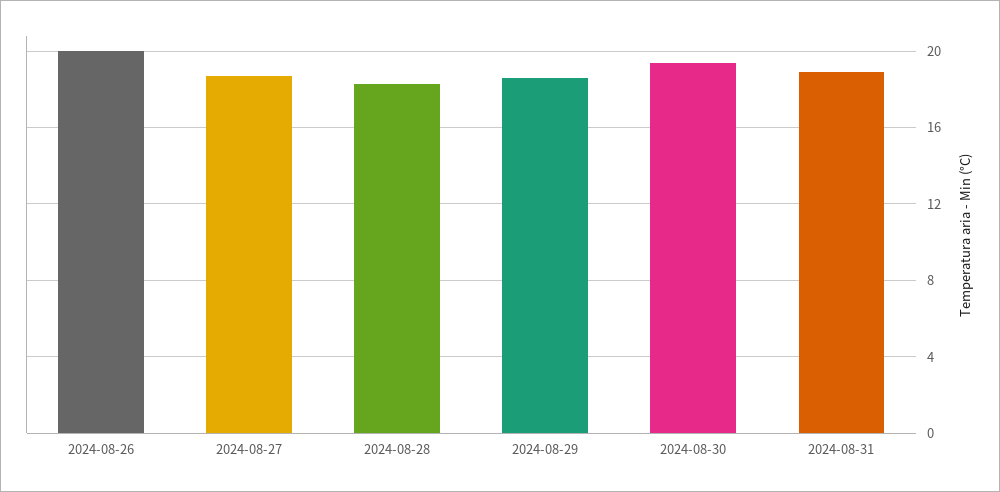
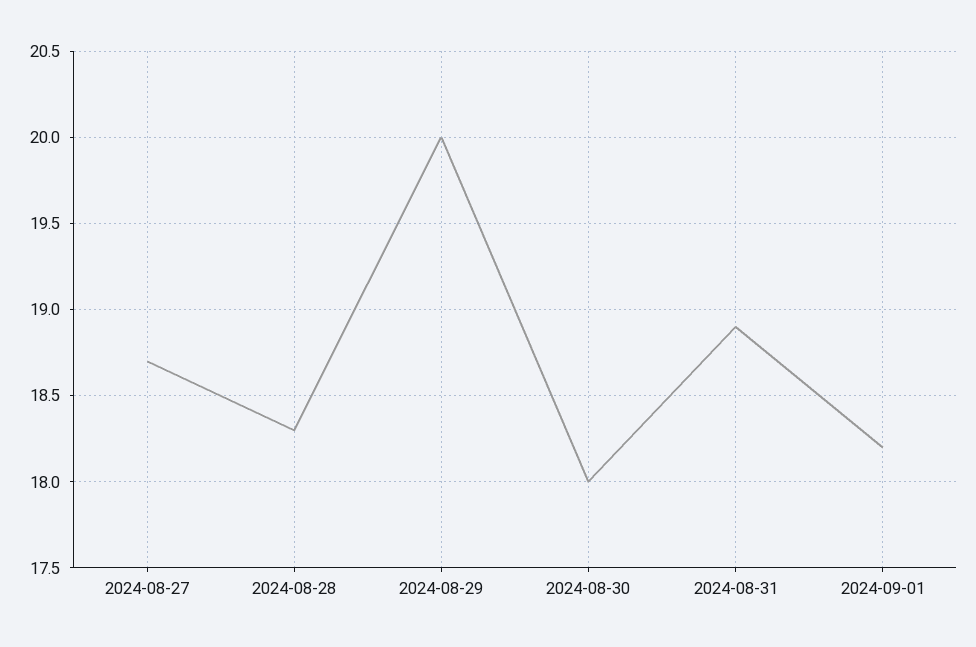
2024-08-26: 20 -> none
2024-08-29: 18.5 -> 20
2024-08-30: 19.5 -> 18
2024-09-01: none -> 18.2

